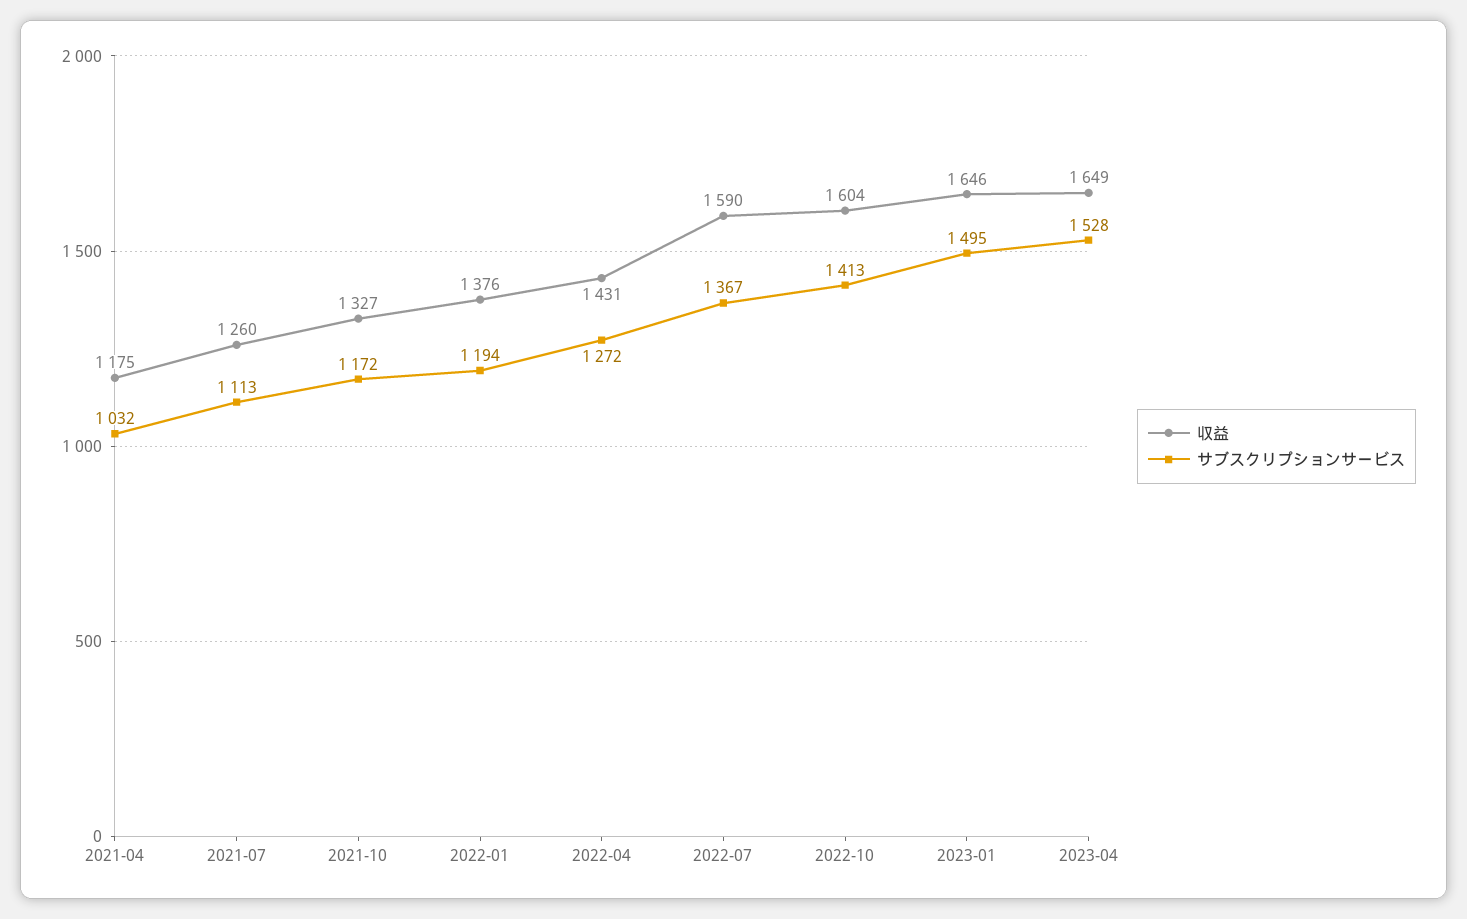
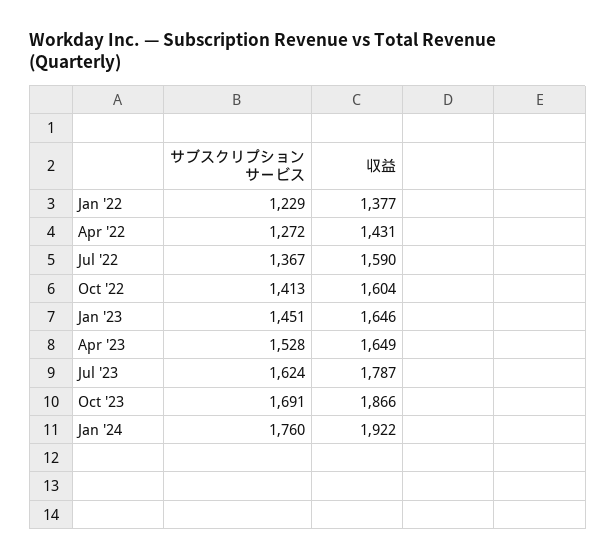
収益, 2021-04: 1175 -> none
サブスクリプションサービス, 2021-04: 1032 -> none
収益, 2021-07: 1260 -> none
サブスクリプションサービス, 2021-07: 1113 -> none
収益, 2021-10: 1327 -> none
サブスクリプションサービス, 2021-10: 1172 -> none
収益, 2022-01: 1376 -> 1377
サブスクリプションサービス, 2022-01: 1194 -> 1229
サブスクリプションサービス, 2023-01: 1495 -> 1451
サブスクリプションサービス, Jul '23: none -> 1624
収益, Jul '23: none -> 1787
サブスクリプションサービス, Oct '23: none -> 1691
収益, Oct '23: none -> 1866
サブスクリプションサービス, Jan '24: none -> 1760
収益, Jan '24: none -> 1922

